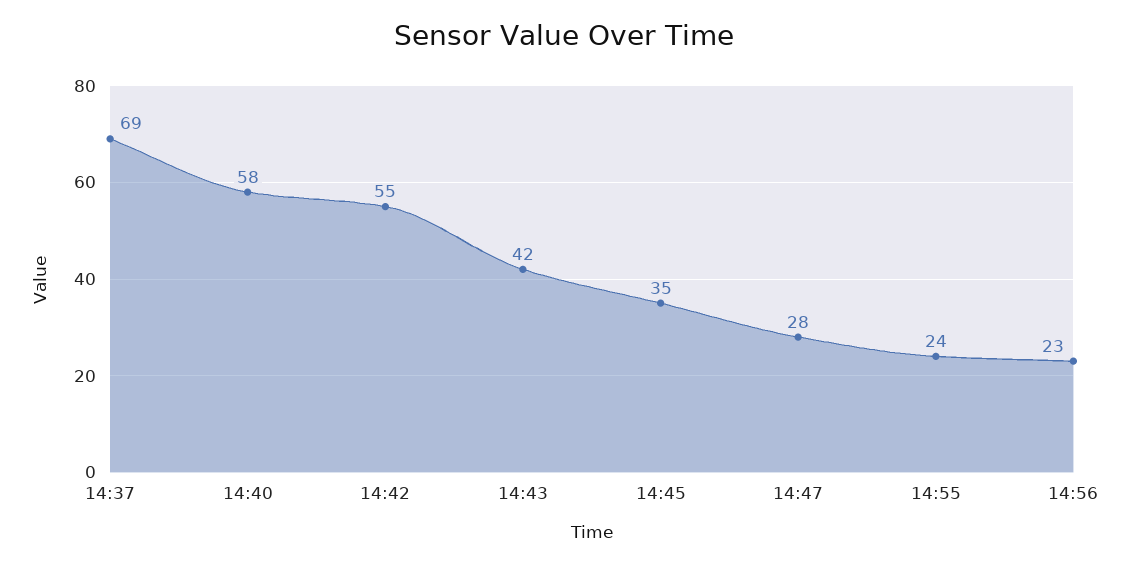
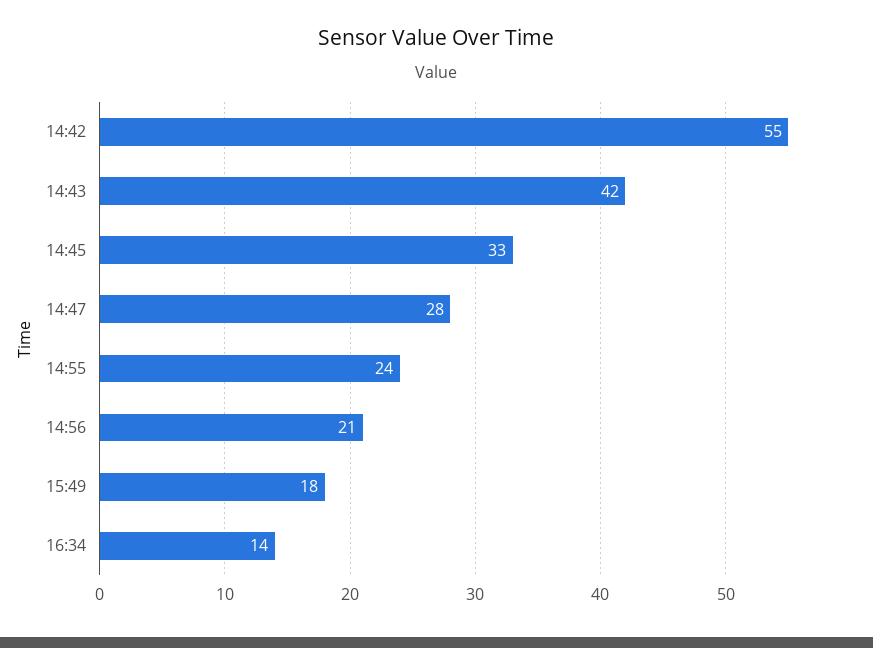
14:37: 69 -> none
14:40: 58 -> none
14:45: 35 -> 33
14:56: 23 -> 21
15:49: none -> 18
16:34: none -> 14

